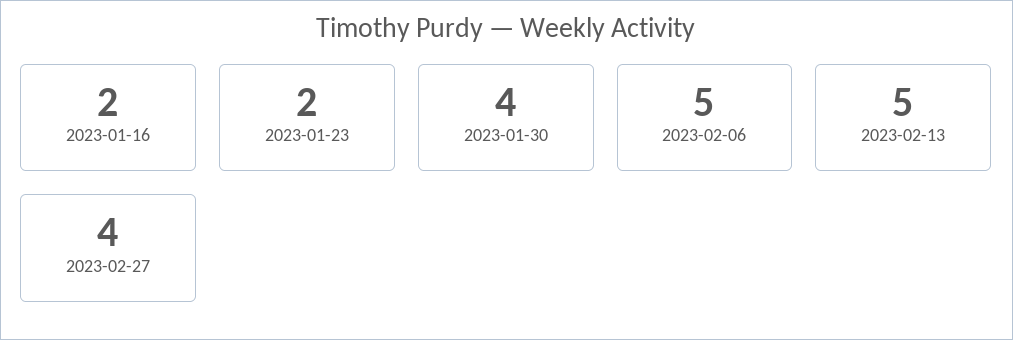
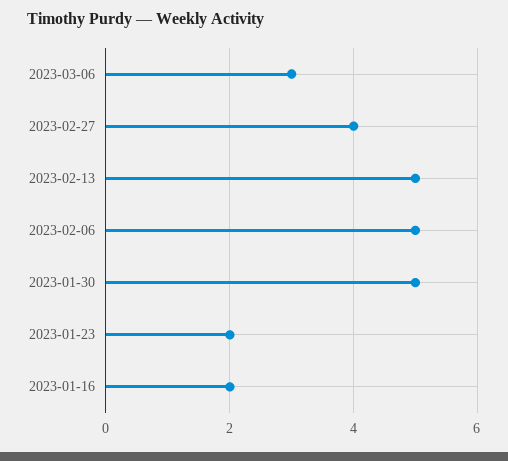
2023-01-30: 4 -> 5
2023-03-06: none -> 3

